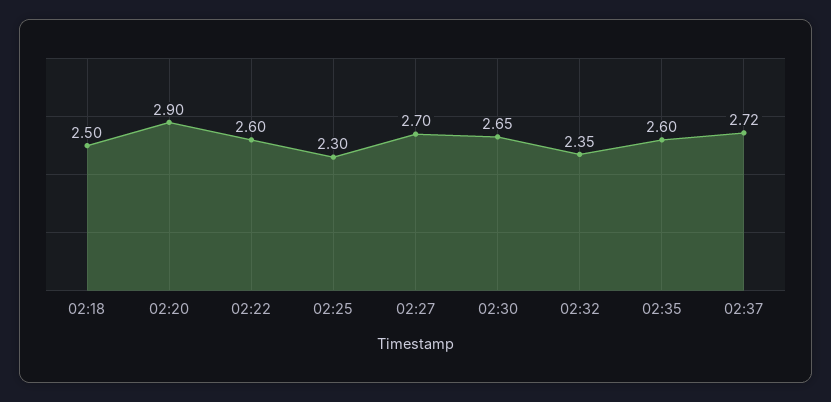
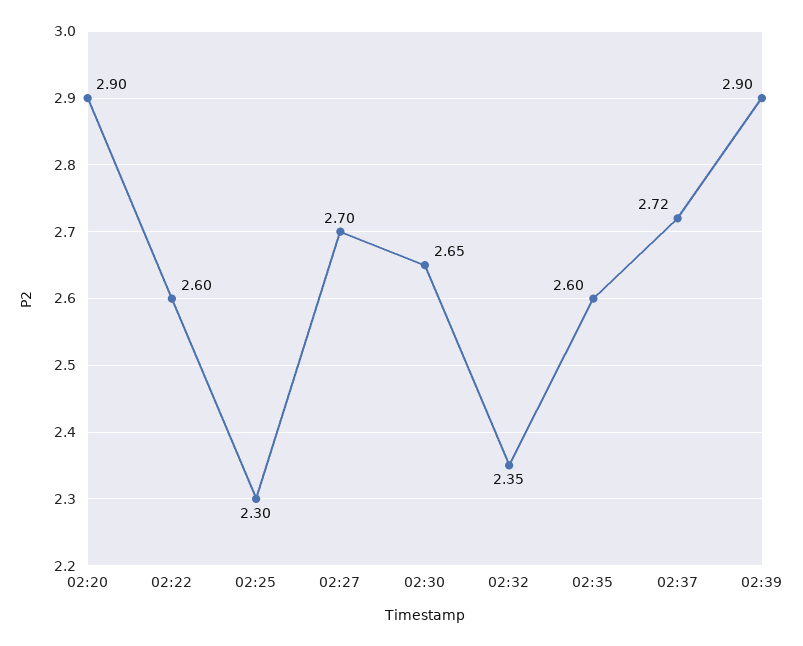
02:18: 2.5 -> none
02:39: none -> 2.9

